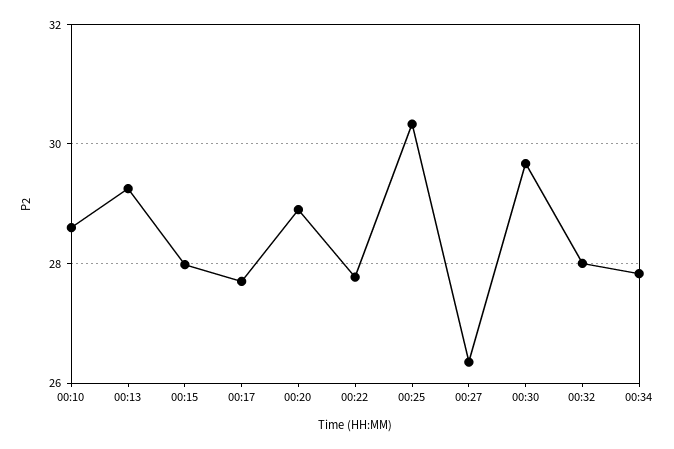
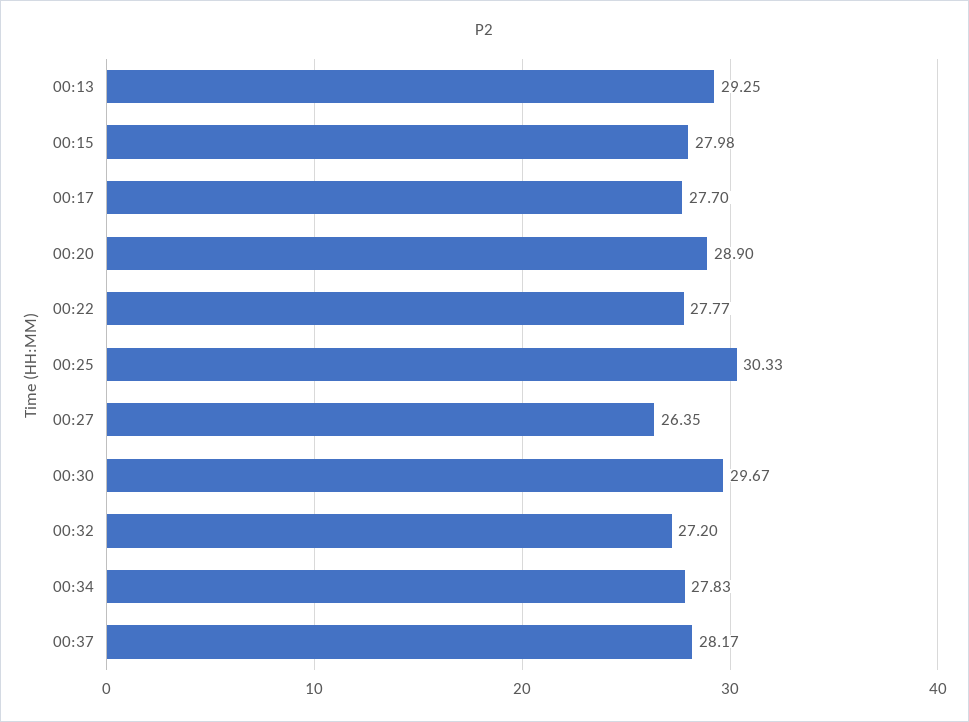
00:10: 28.6 -> none
00:32: 28 -> 27.2
00:37: none -> 28.17

